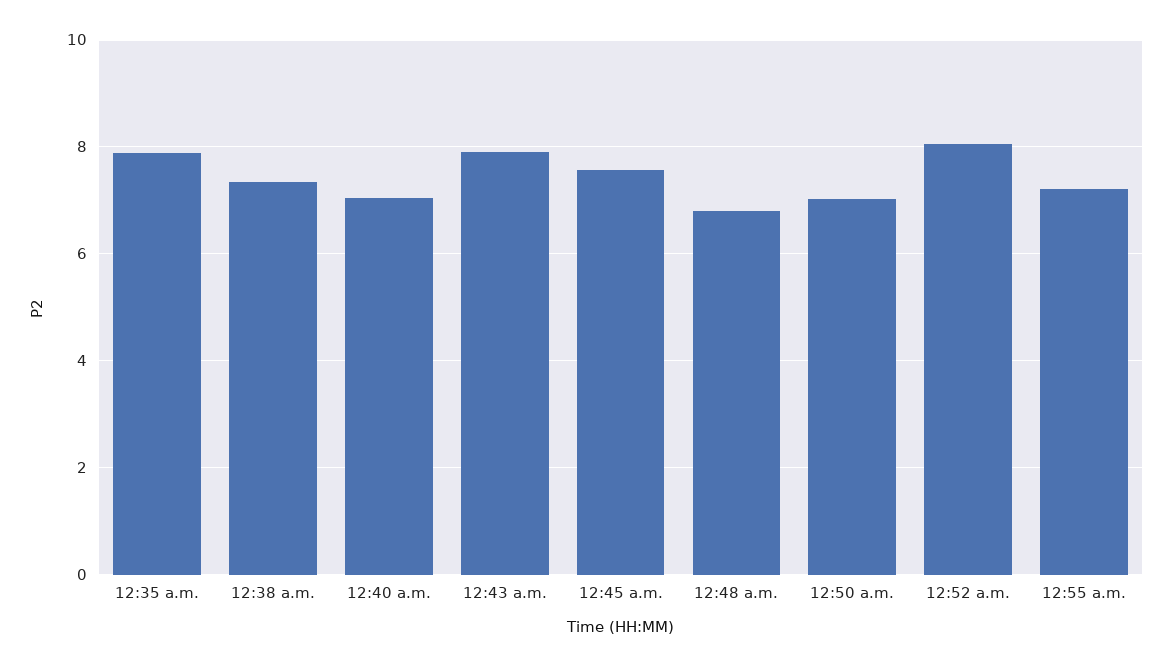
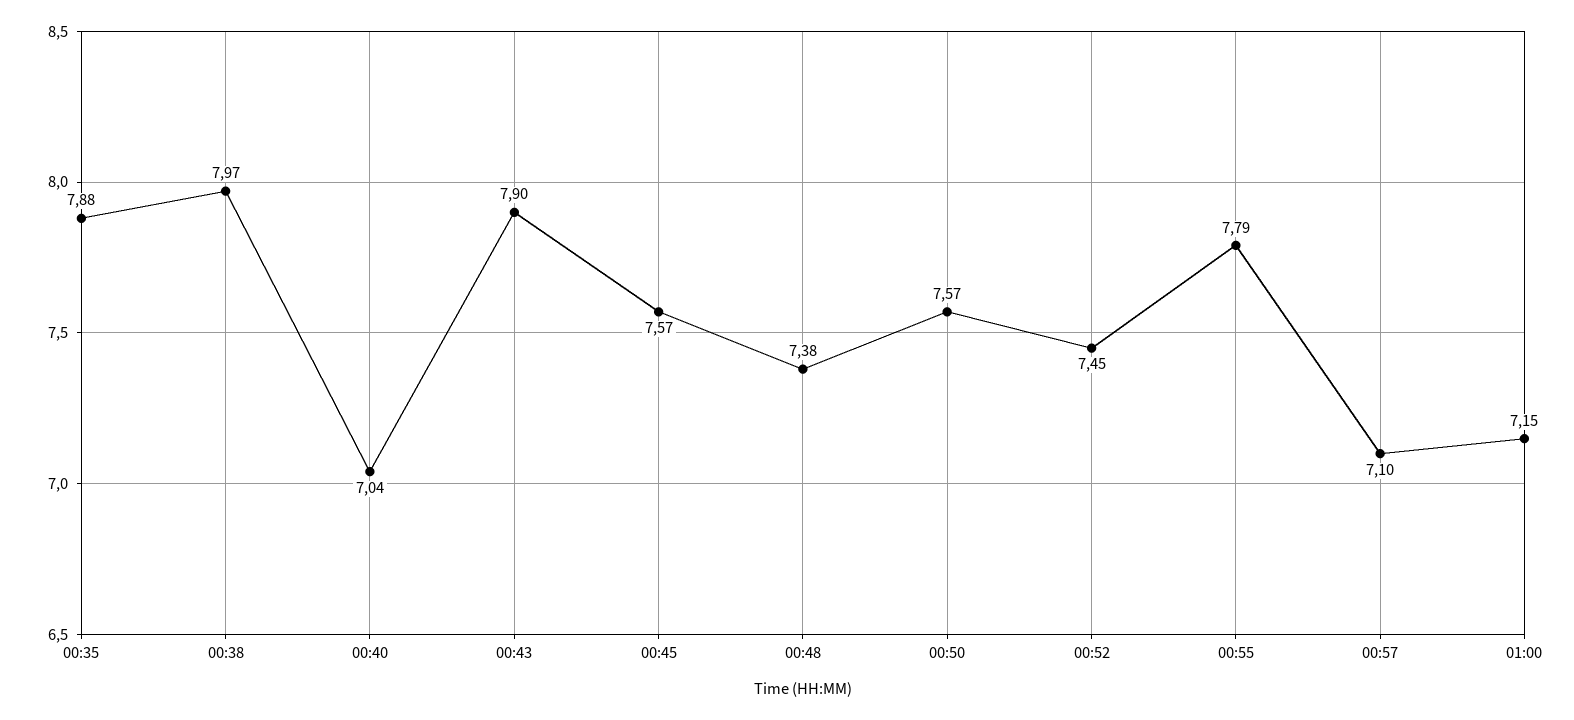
12:38 a.m.: 7.4 -> 7.97
12:48 a.m.: 6.8 -> 7.38
12:50 a.m.: 7 -> 7.57
12:52 a.m.: 8 -> 7.45
12:55 a.m.: 7.2 -> 7.79
00:57: none -> 7.1
01:00: none -> 7.15

